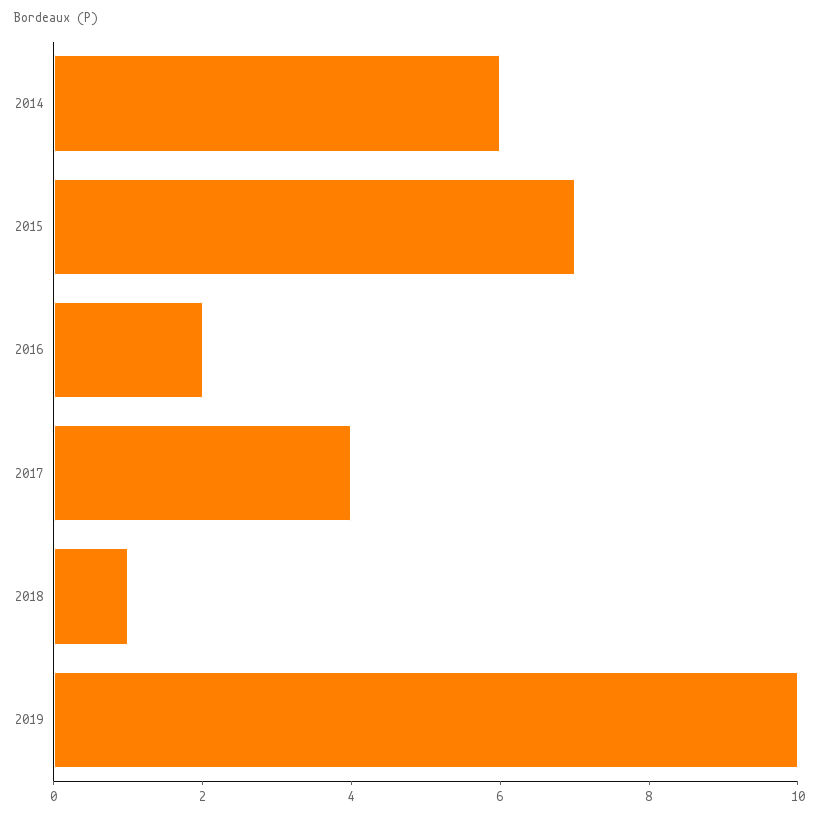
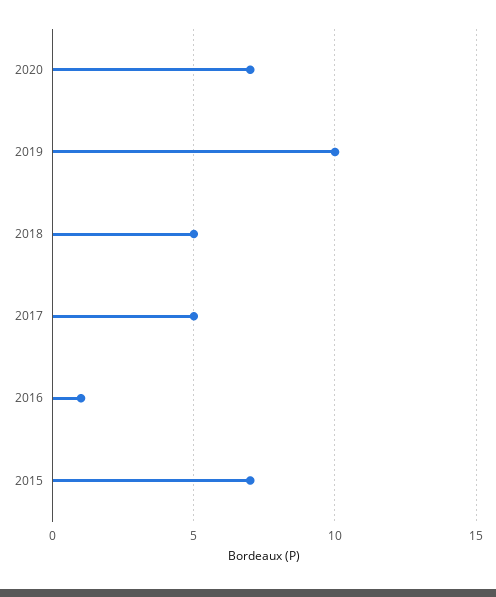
2014: 6 -> none
2016: 2 -> 1
2017: 4 -> 5
2018: 1 -> 5
2020: none -> 7

